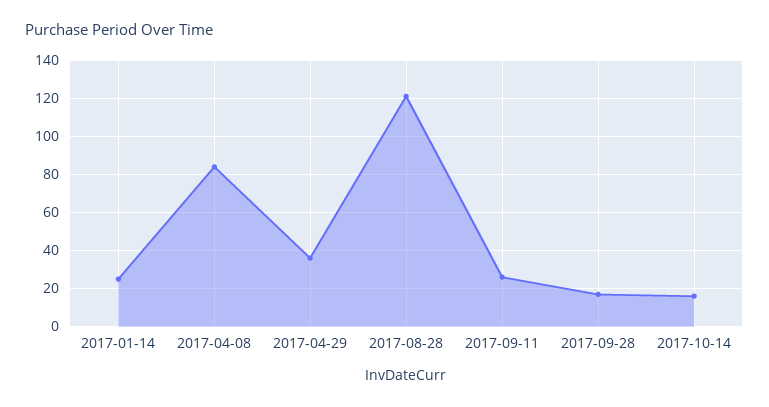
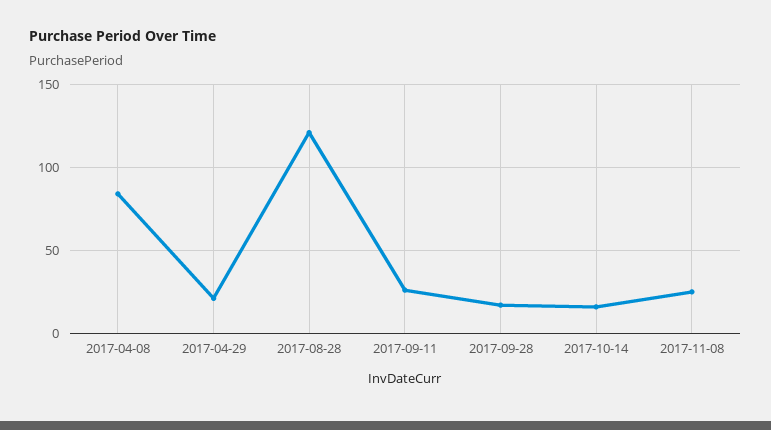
2017-01-14: 25 -> none
2017-04-29: 35 -> 20
2017-11-08: none -> 25

